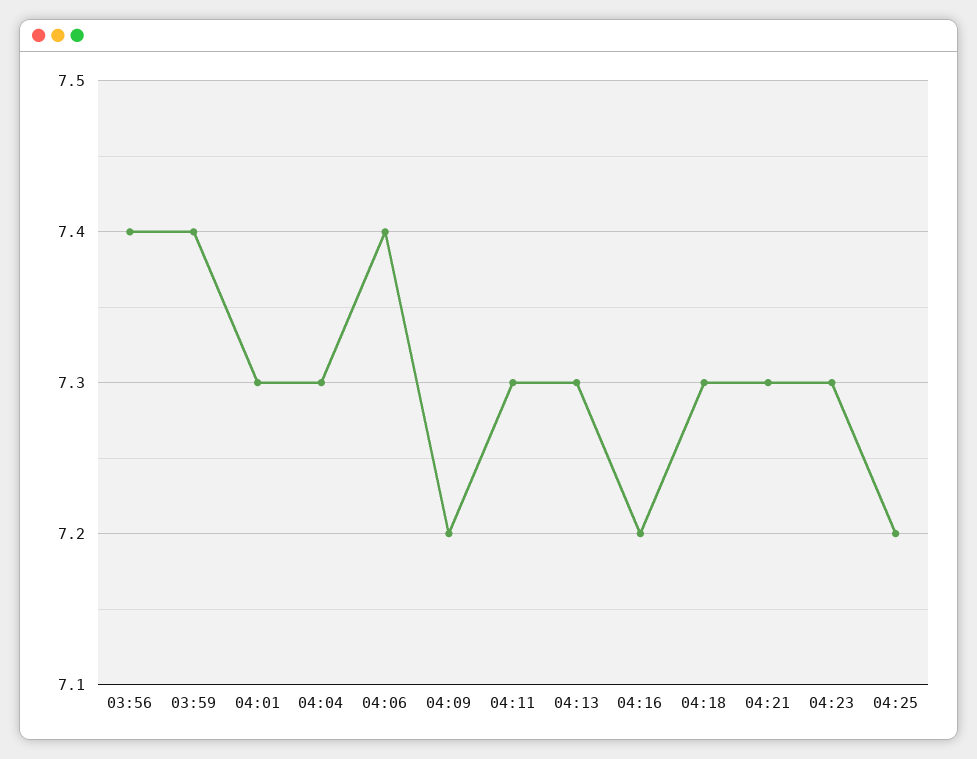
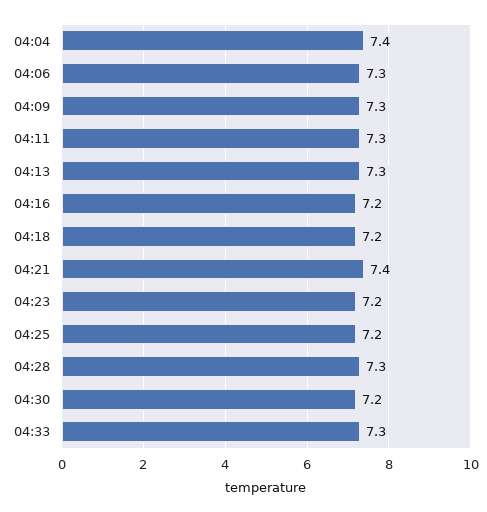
03:56: 7.4 -> none
03:59: 7.4 -> none
04:01: 7.3 -> none
04:04: 7.3 -> 7.4
04:06: 7.4 -> 7.3
04:09: 7.2 -> 7.3
04:18: 7.3 -> 7.2
04:21: 7.3 -> 7.4
04:23: 7.3 -> 7.2
04:28: none -> 7.3
04:30: none -> 7.2
04:33: none -> 7.3

